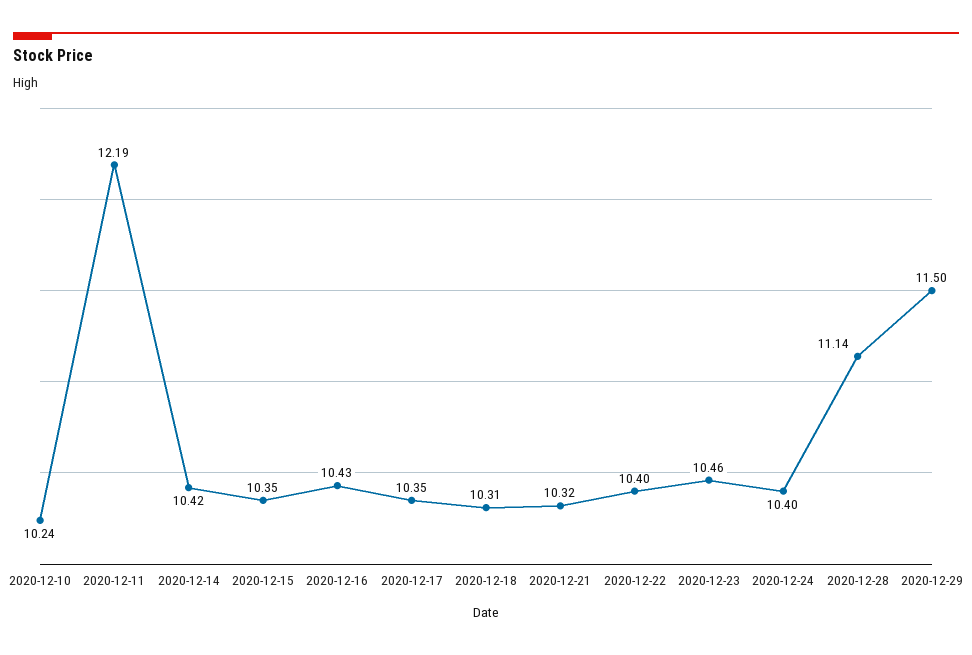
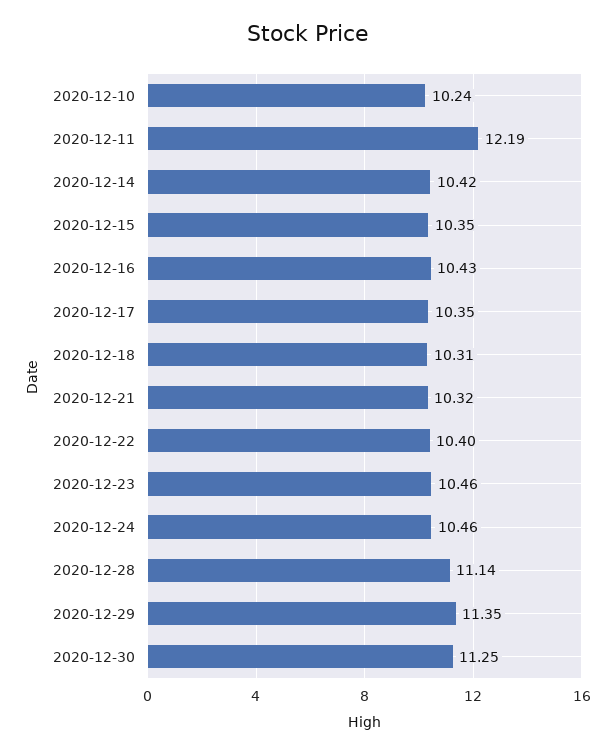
2020-12-24: 10.4 -> 10.46
2020-12-29: 11.5 -> 11.35
2020-12-30: none -> 11.25

